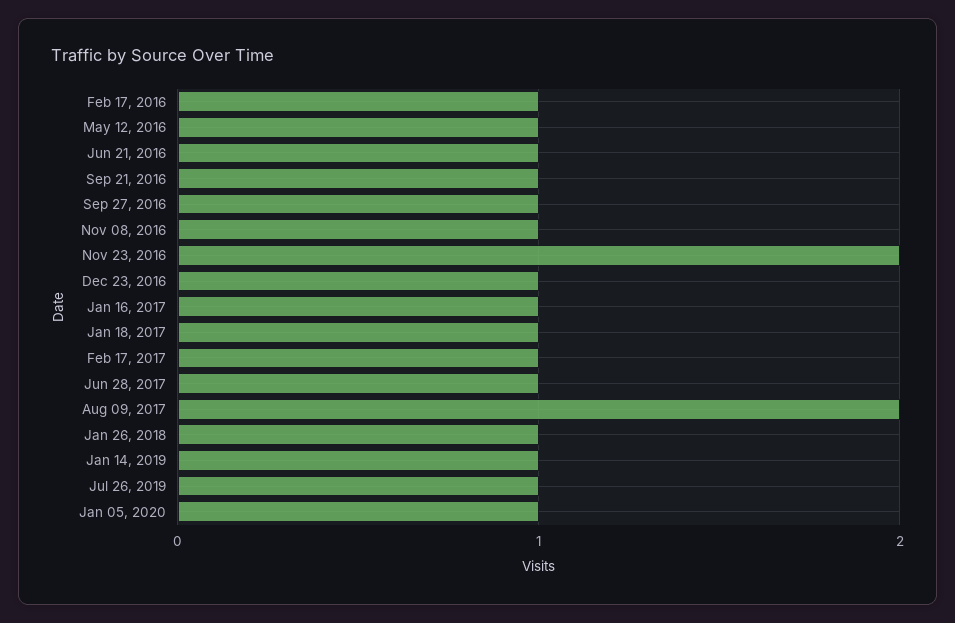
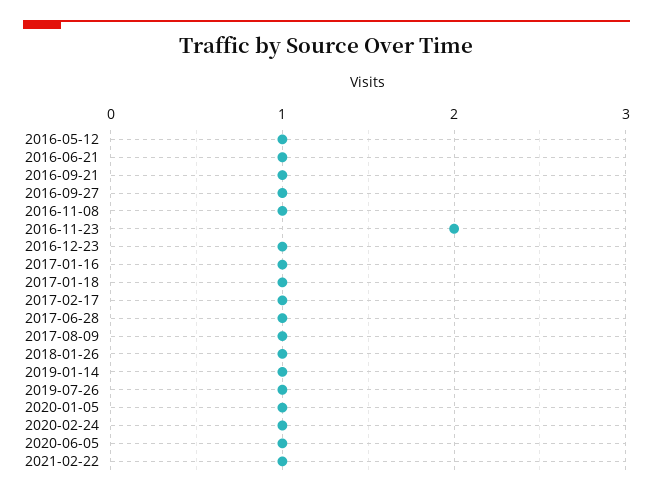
Feb 17, 2016: 1 -> none
Aug 09, 2017: 2 -> 1
2020-02-24: none -> 1
2020-06-05: none -> 1
2021-02-22: none -> 1

